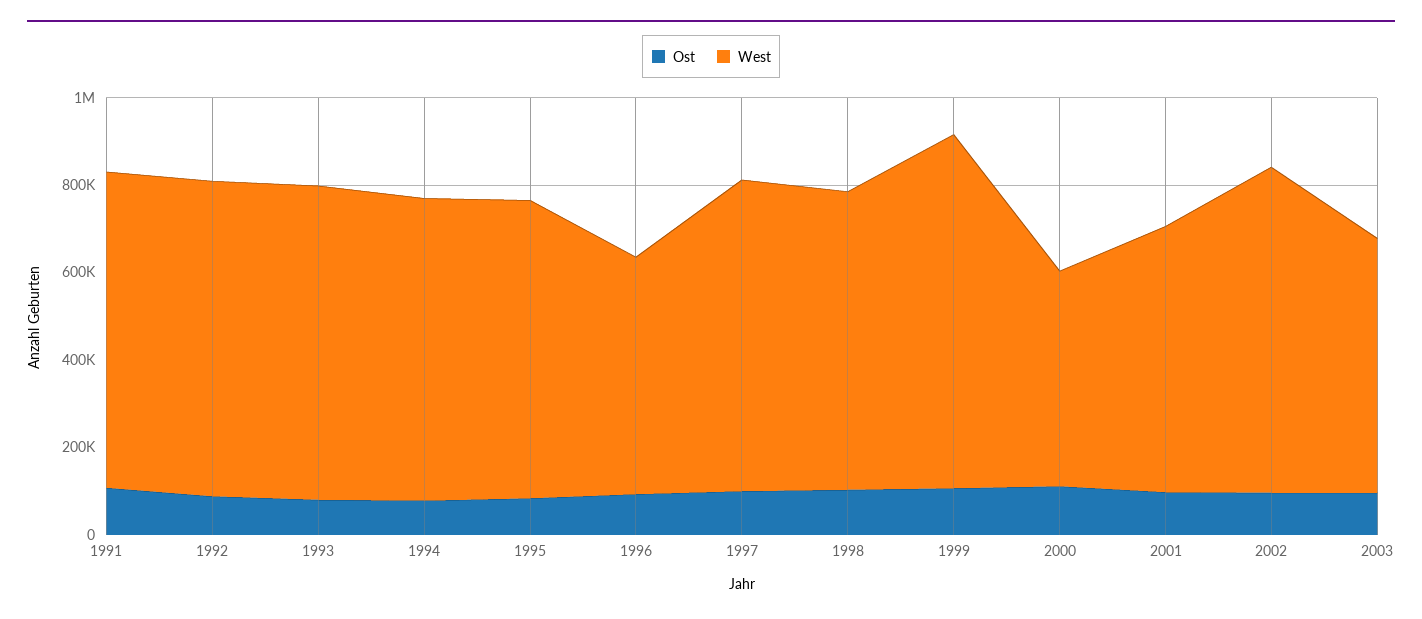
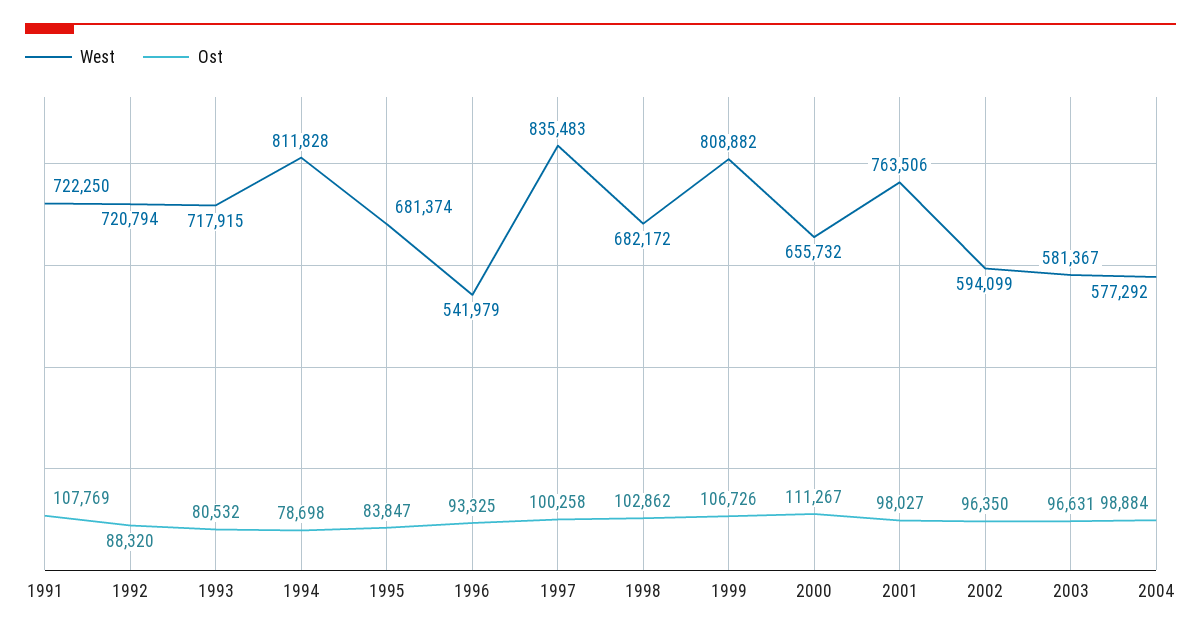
West, 1994: 700000 -> 811828
West, 1997: 700000 -> 835483
West, 2000: 500000 -> 655732
West, 2001: 600000 -> 763506
West, 2002: 750000 -> 594099
West, 2004: none -> 577292
Ost, 2004: none -> 98884

